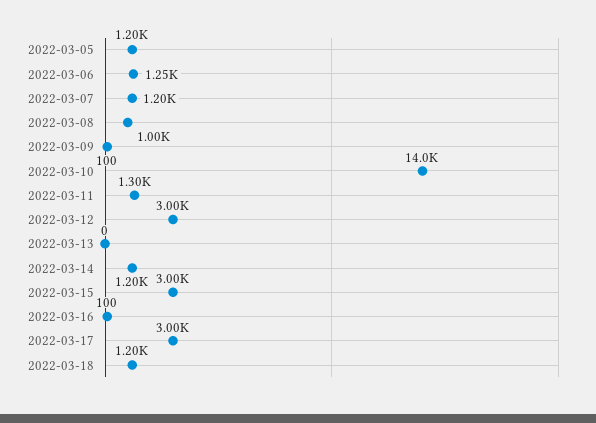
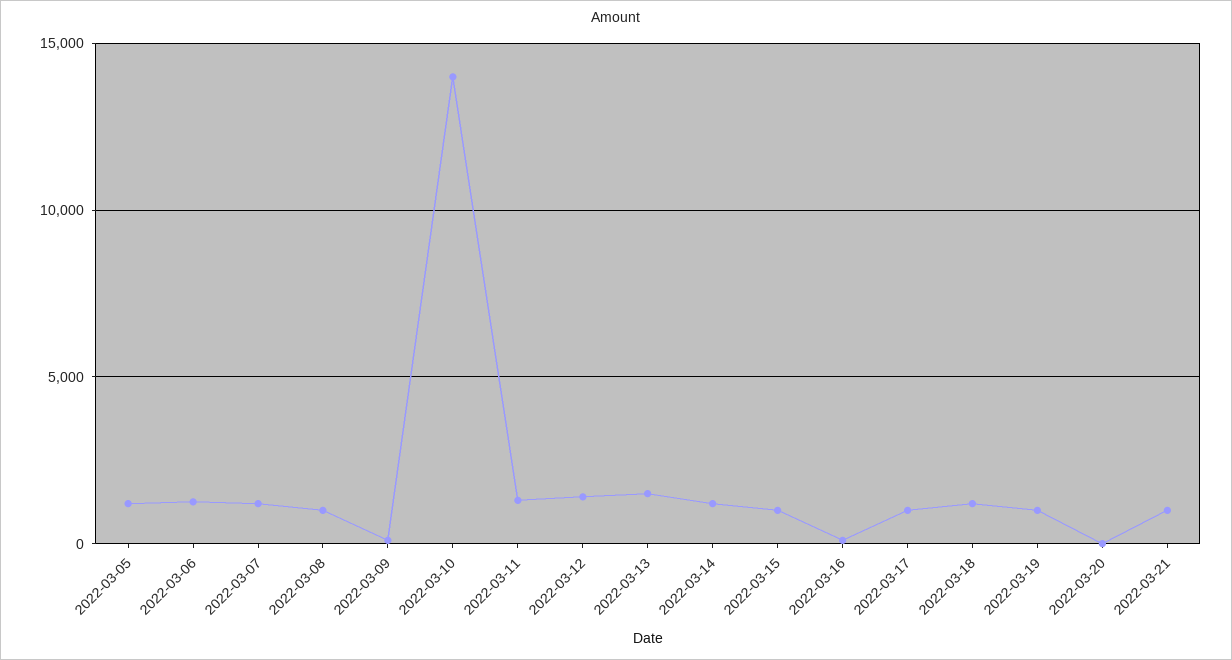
2022-03-12: 3000 -> 1500
2022-03-13: 0 -> 1500
2022-03-15: 3000 -> 1000
2022-03-17: 3000 -> 1000
2022-03-19: none -> 1000
2022-03-20: none -> 0
2022-03-21: none -> 1000

